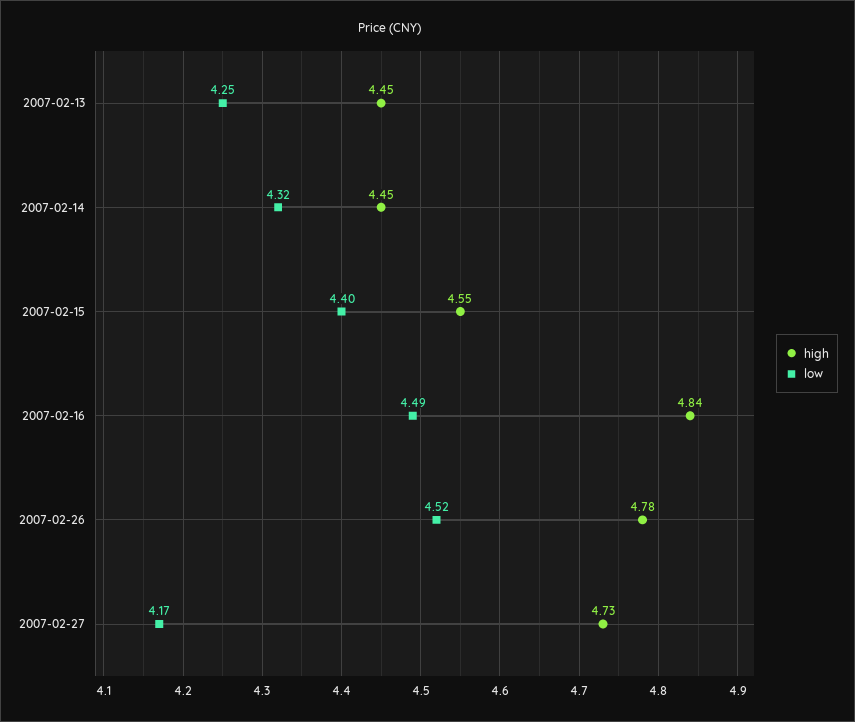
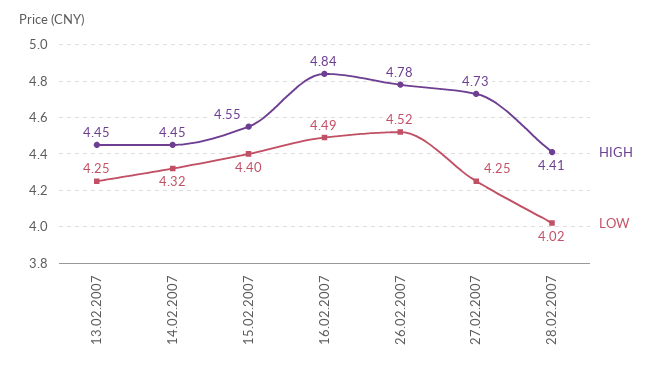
low, 2007-02-27: 4.17 -> 4.25
high, 28.02.2007: none -> 4.41
low, 28.02.2007: none -> 4.02

